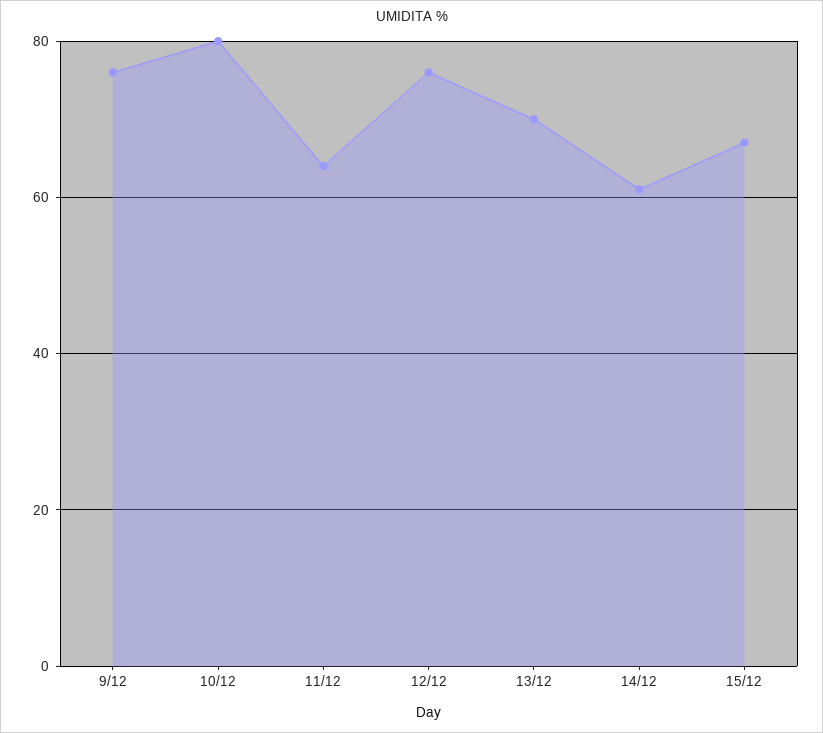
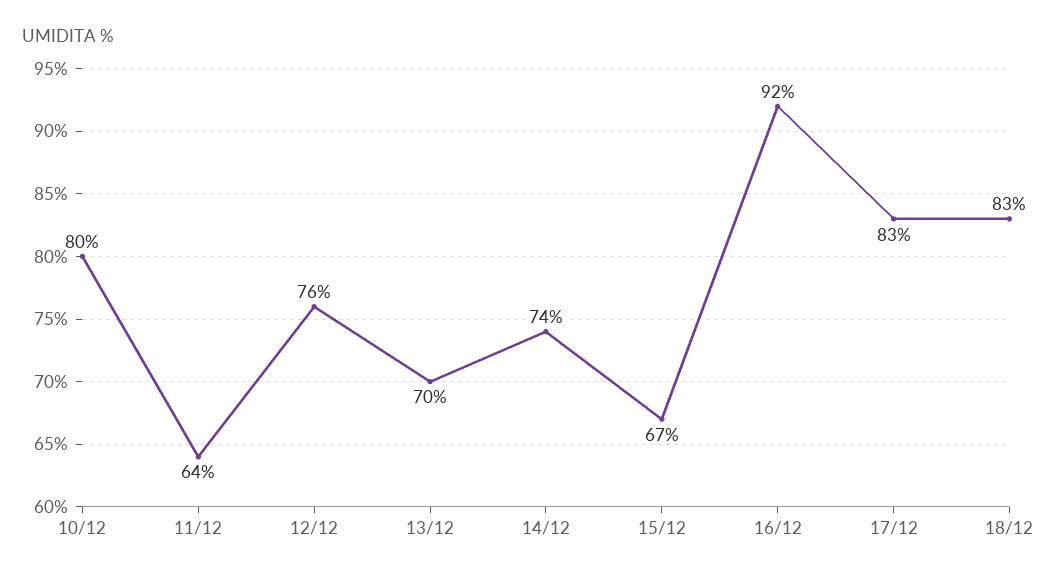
9/12: 75 -> none
14/12: 60 -> 74
16/12: none -> 92
17/12: none -> 83
18/12: none -> 83

